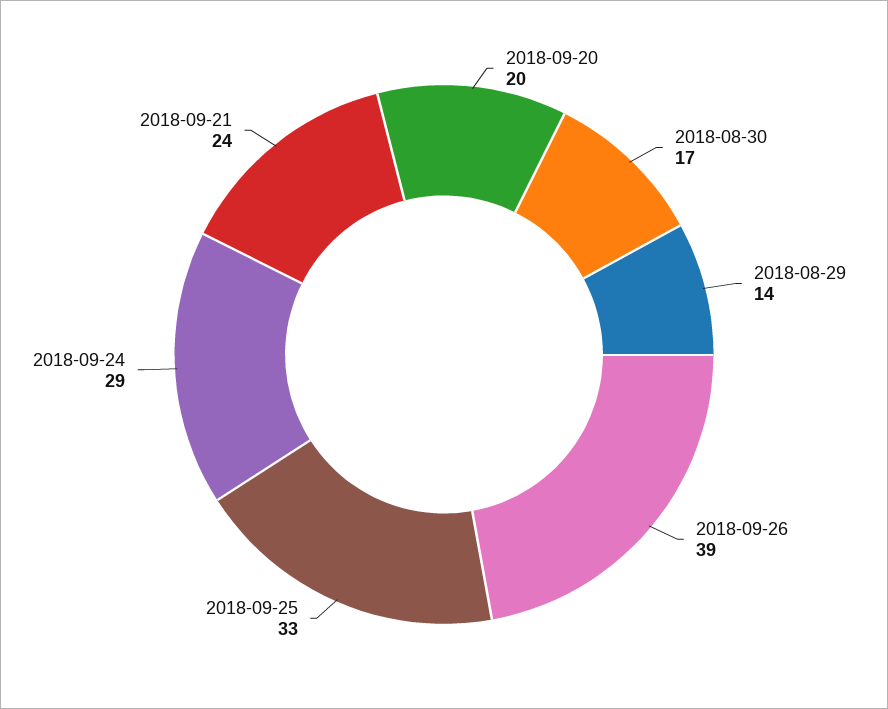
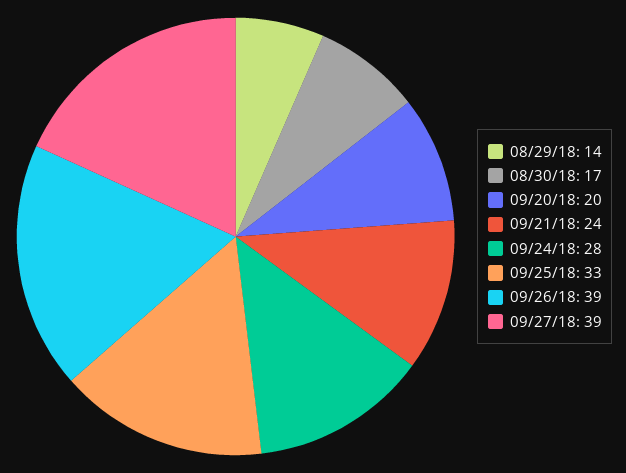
2018-09-24: 29 -> 28
09/27/18: none -> 39

